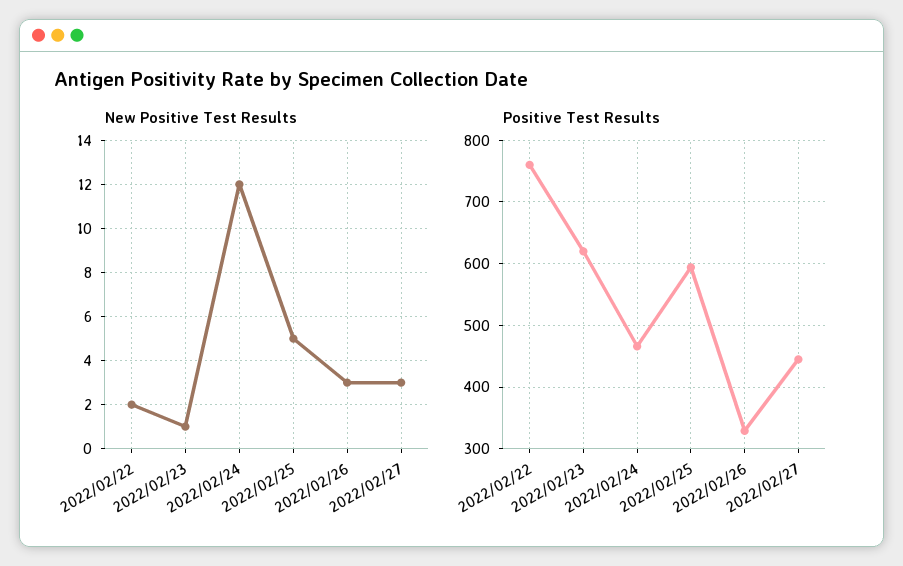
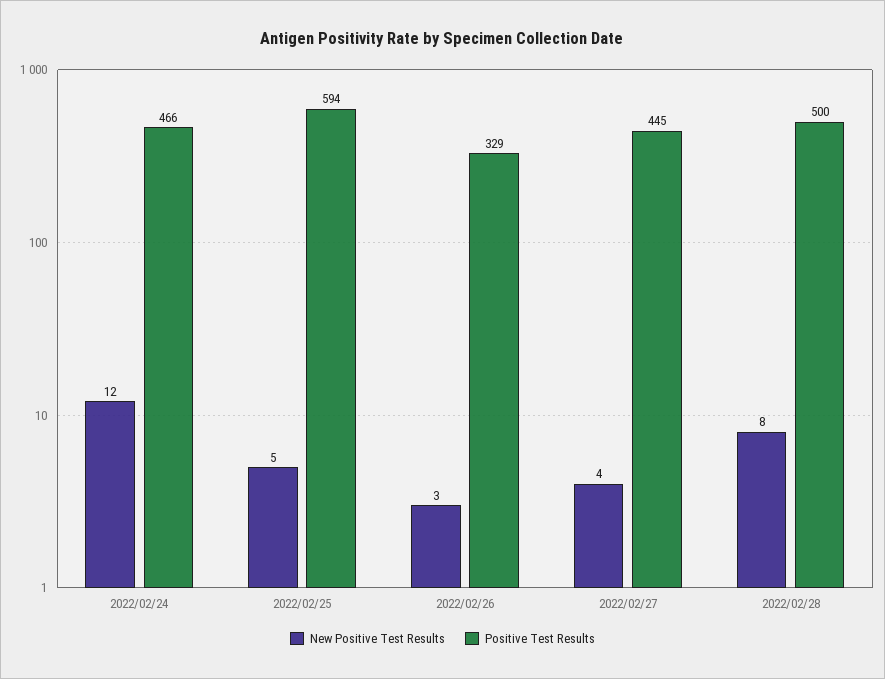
New Positive Test Results, 2022/02/22: 2 -> none
New Positive Test Results, 2022/02/23: 1 -> none
New Positive Test Results, 2022/02/27: 3 -> 4
Positive Test Results, 2022/02/22: 760 -> none
Positive Test Results, 2022/02/23: 620 -> none
New Positive Test Results, 2022/02/28: none -> 8
Positive Test Results, 2022/02/28: none -> 500

